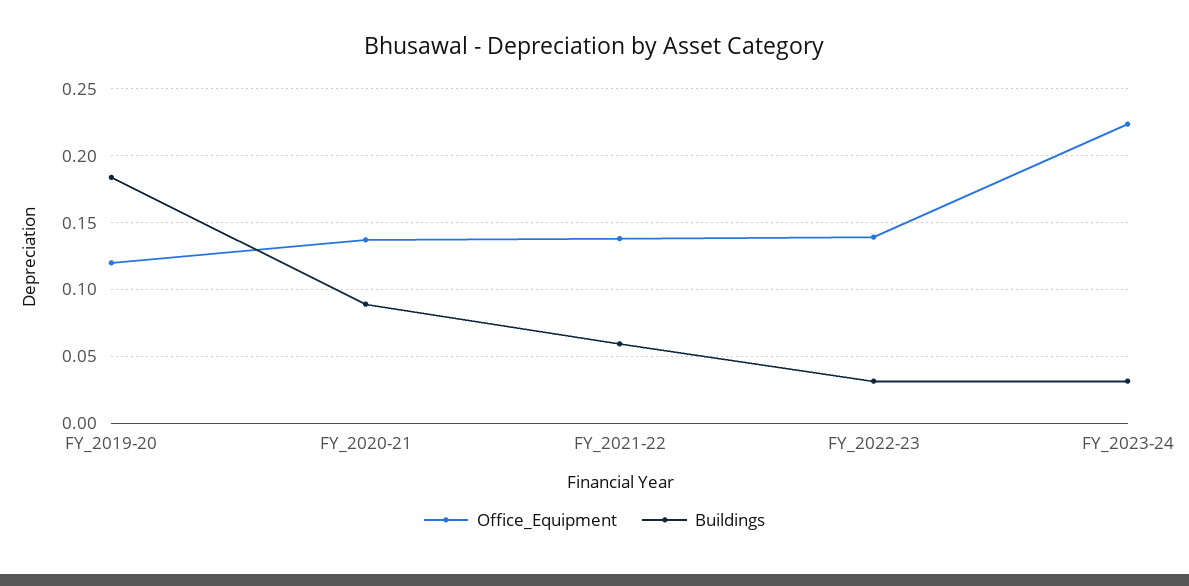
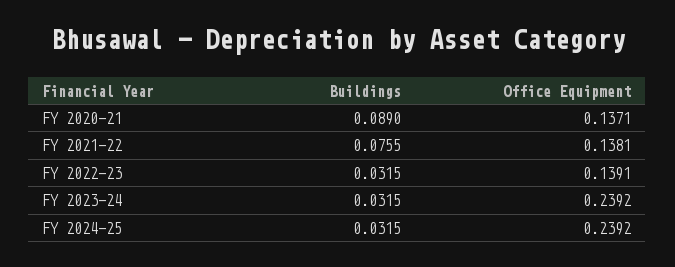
Office_Equipment, FY_2019-20: 0.12 -> none
Buildings, FY_2019-20: 0.185 -> none
Buildings, FY_2021-22: 0.06 -> 0.0755
Office_Equipment, FY_2023-24: 0.225 -> 0.2392
Buildings, FY 2024-25: none -> 0.0315
Office_Equipment, FY 2024-25: none -> 0.2392

